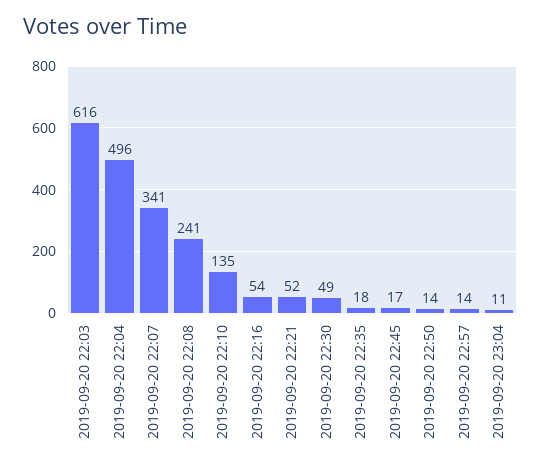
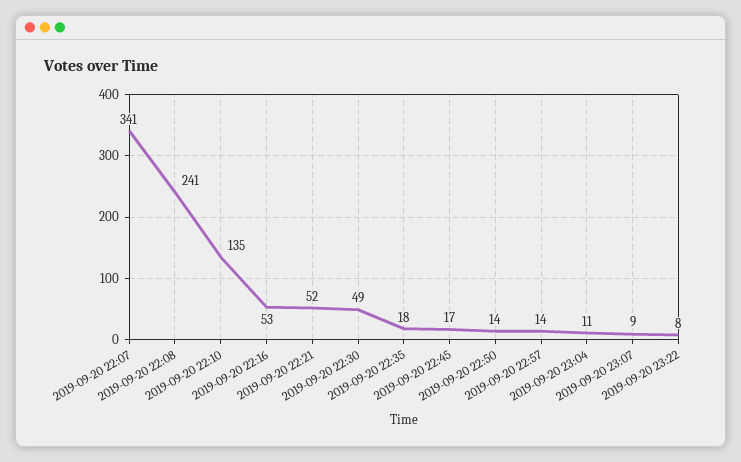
2019-09-20 22:03: 616 -> none
2019-09-20 22:04: 496 -> none
2019-09-20 22:16: 54 -> 53
2019-09-20 23:07: none -> 9
2019-09-20 23:22: none -> 8

